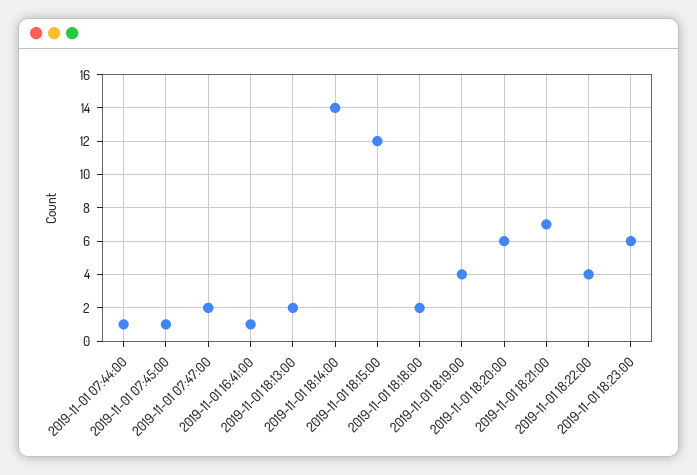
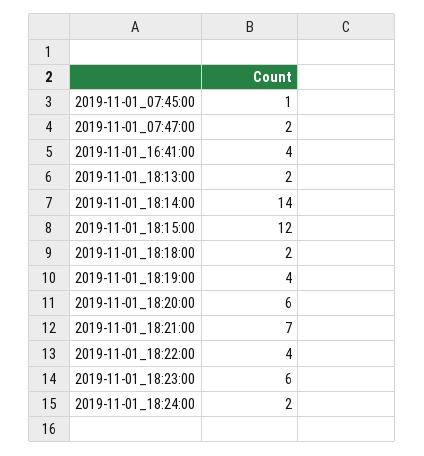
2019-11-01 07:44:00: 1 -> none
2019-11-01 16:41:00: 1 -> 4
2019-11-01_18:24:00: none -> 2

